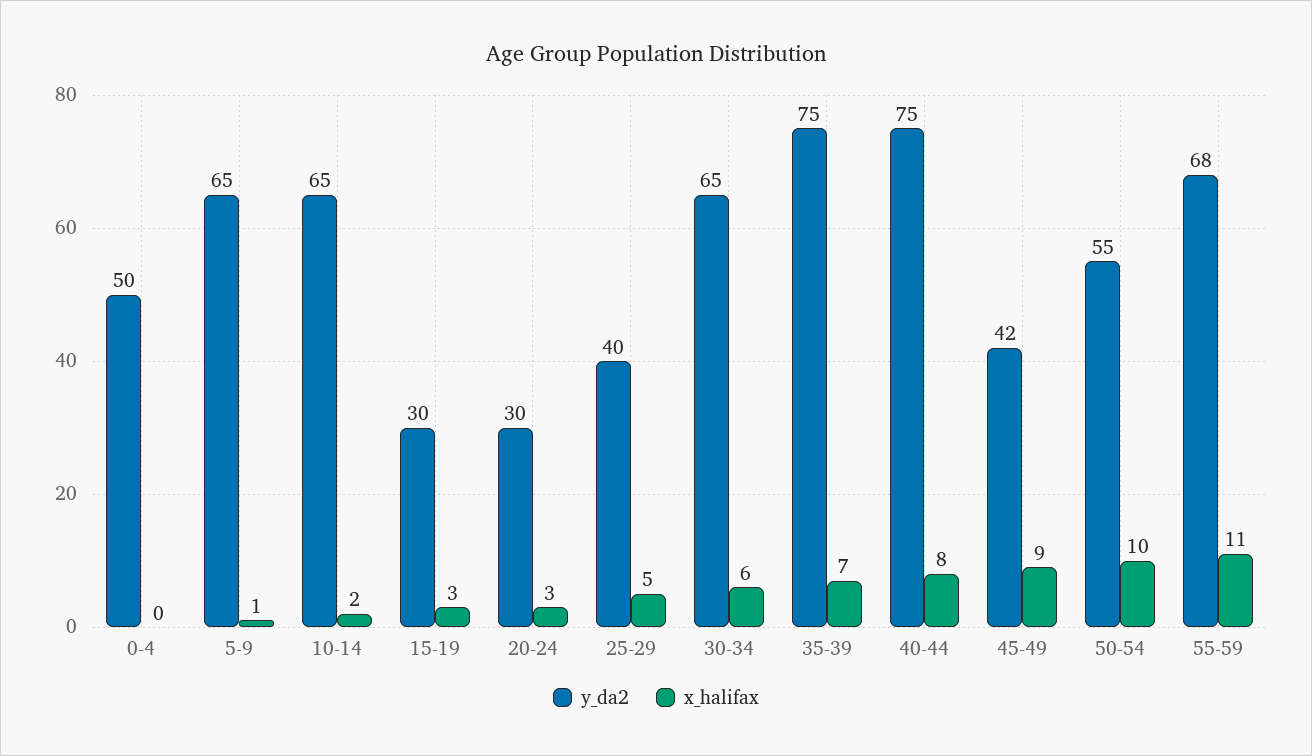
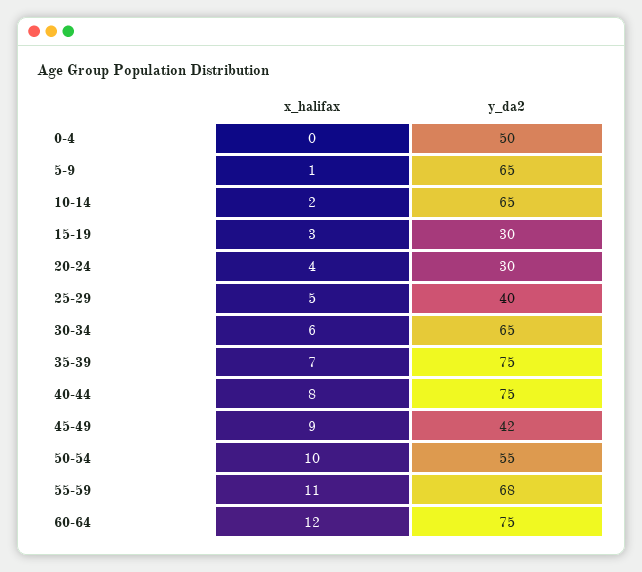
x_halifax, 20-24: 3 -> 4
x_halifax, 60-64: none -> 12
y_da2, 60-64: none -> 75

